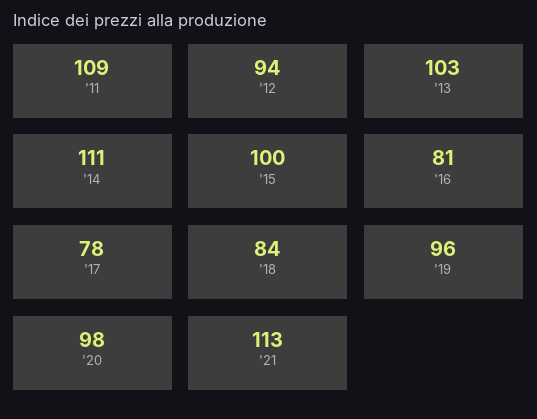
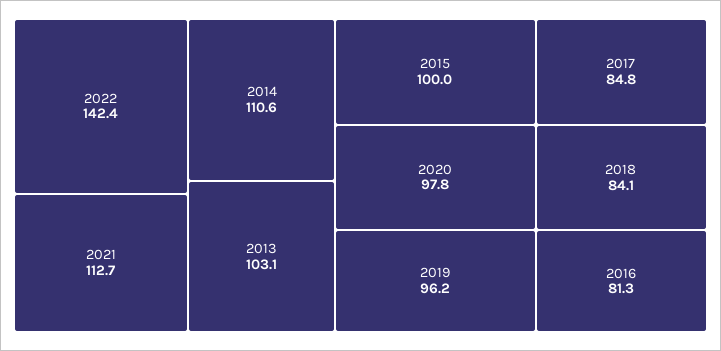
'11: 109 -> none
'12: 94 -> none
'17: 78 -> 84.8
2022: none -> 142.4

